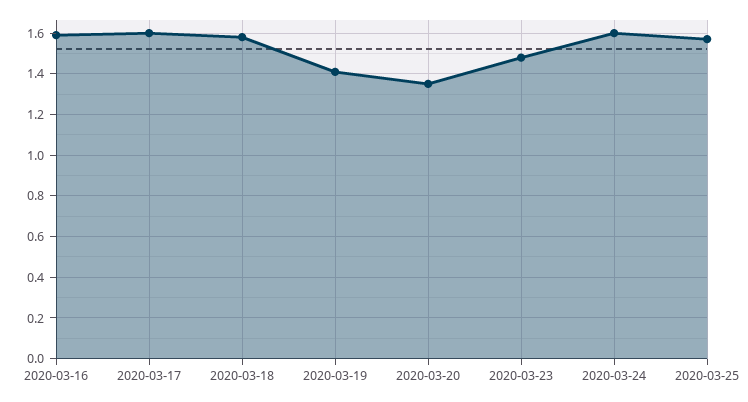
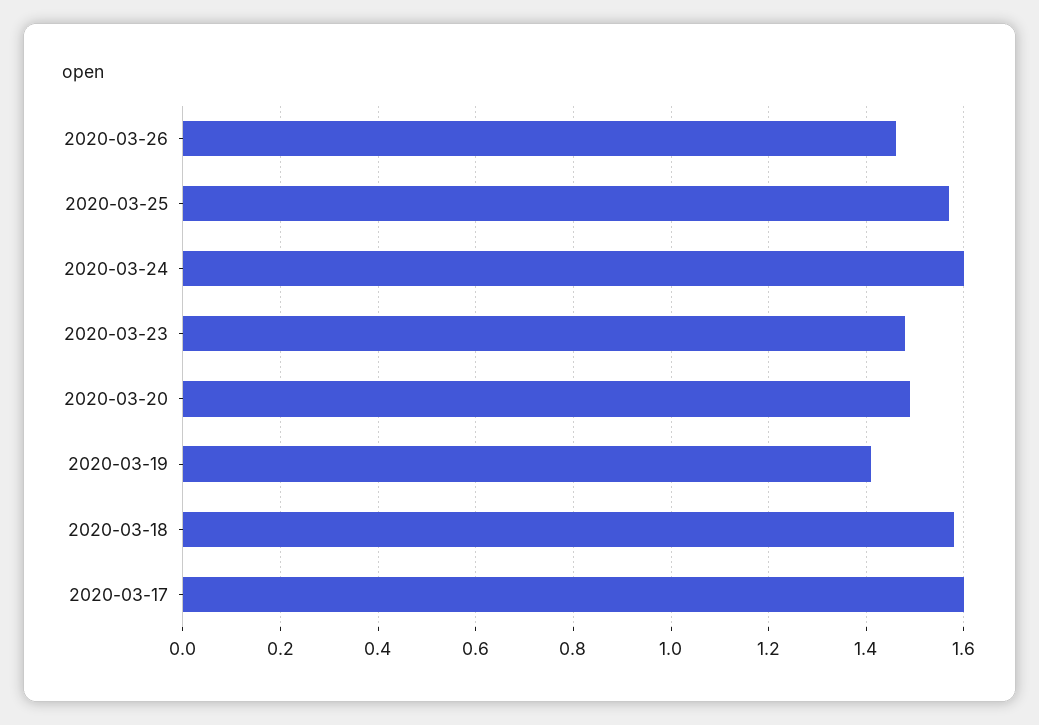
2020-03-16: 1.6 -> none
2020-03-20: 1.35 -> 1.5
2020-03-26: none -> 1.45

